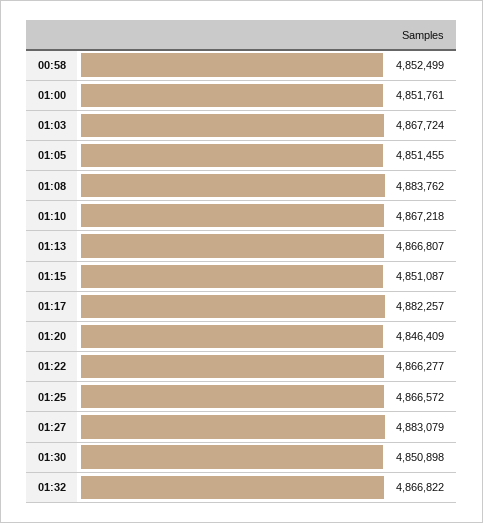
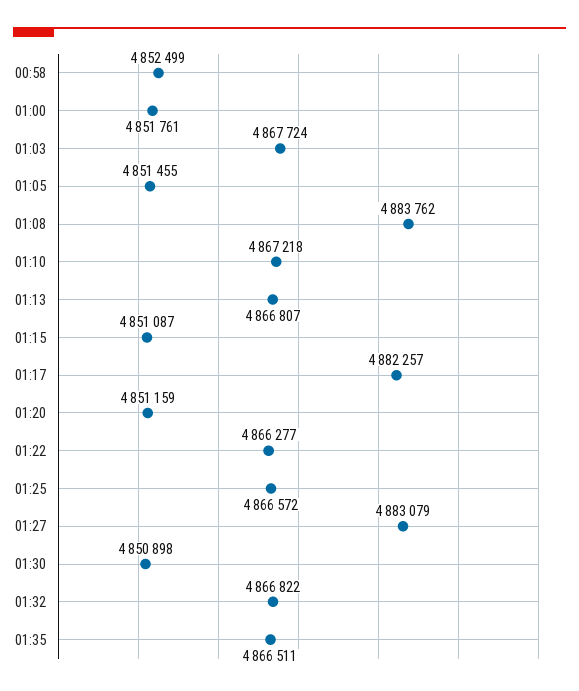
01:20: 4846409 -> 4851159
01:35: none -> 4866511

